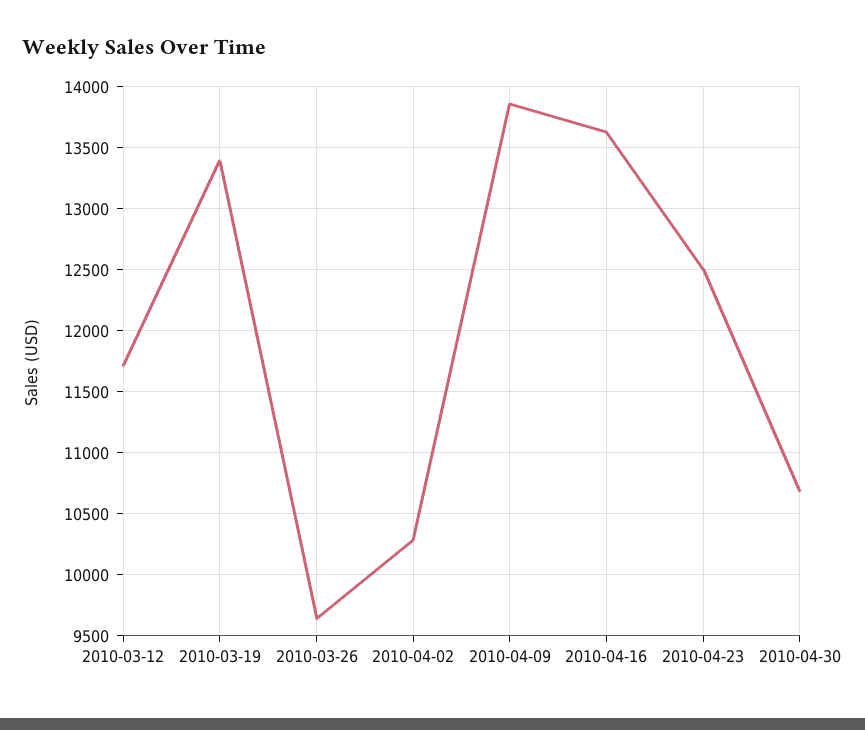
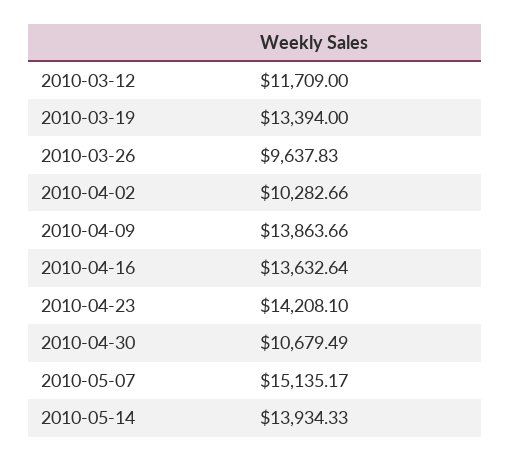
2010-04-23: 12500 -> 14208.1
2010-05-07: none -> 15135.17
2010-05-14: none -> 13934.33

